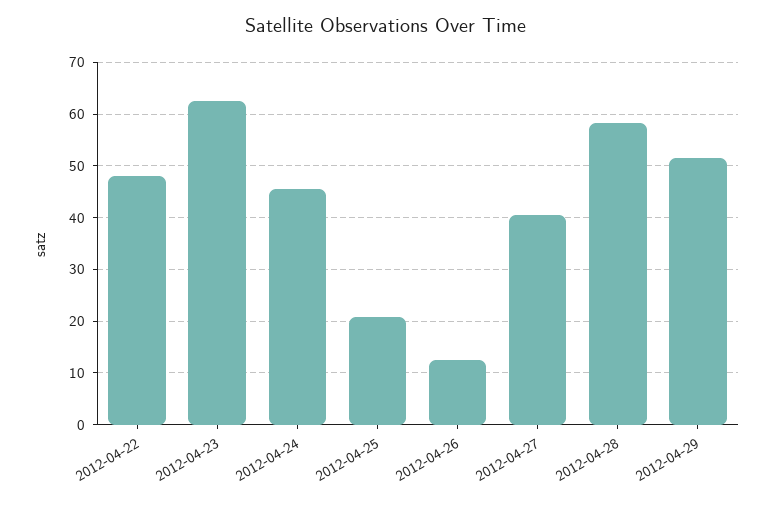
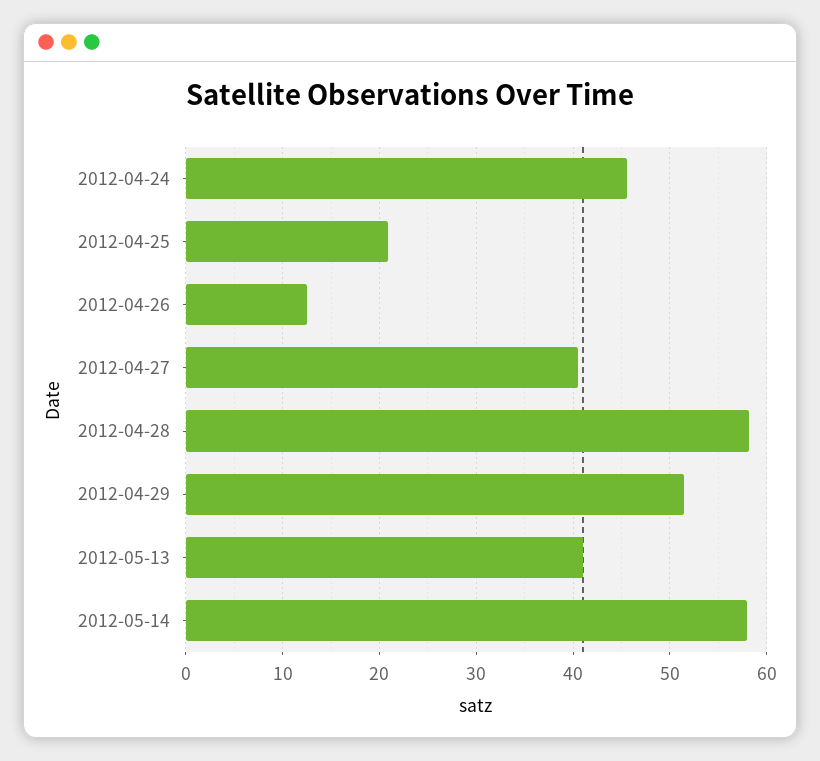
2012-04-22: 48 -> none
2012-04-23: 62 -> none
2012-05-13: none -> 41
2012-05-14: none -> 58

